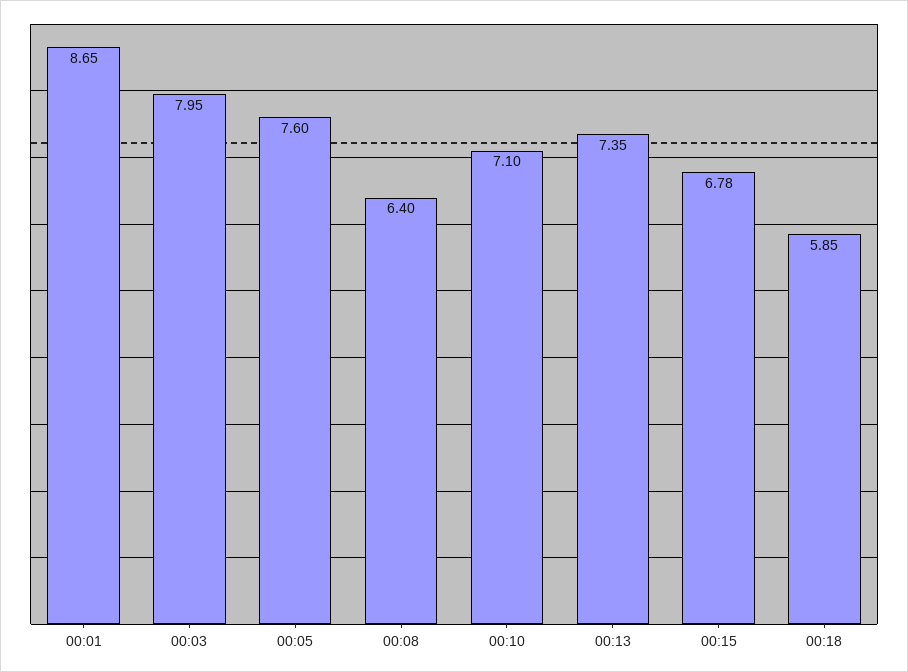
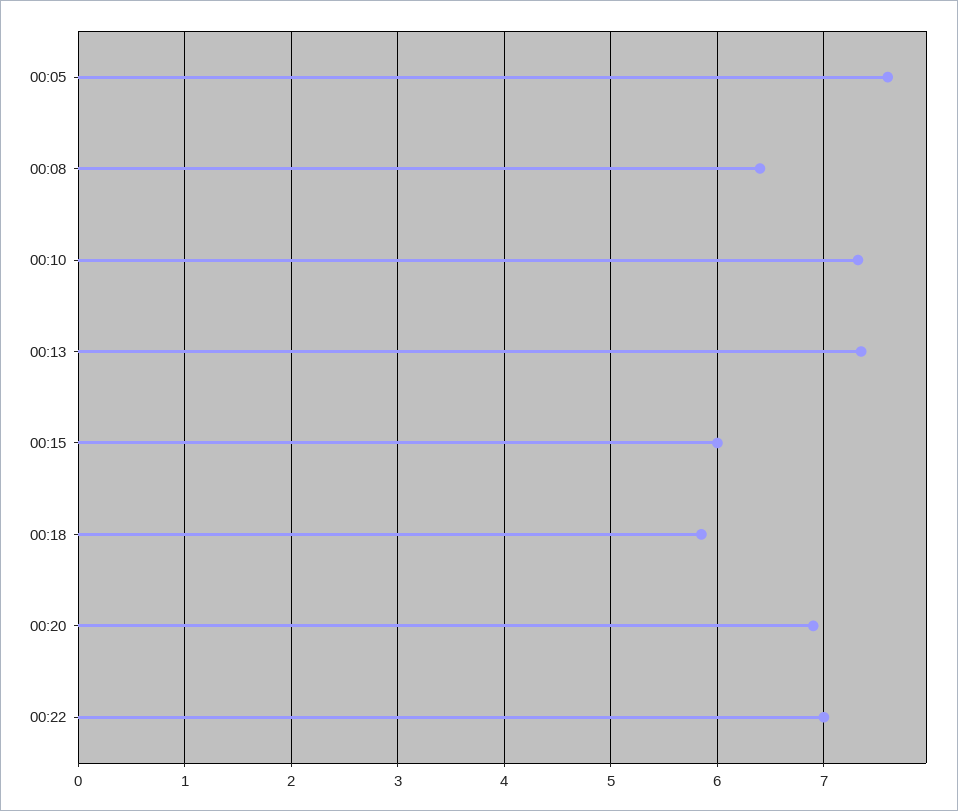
00:01: 8.65 -> none
00:03: 7.95 -> none
00:10: 7.1 -> 7.3
00:15: 6.78 -> 6
00:20: none -> 6.9
00:22: none -> 7

